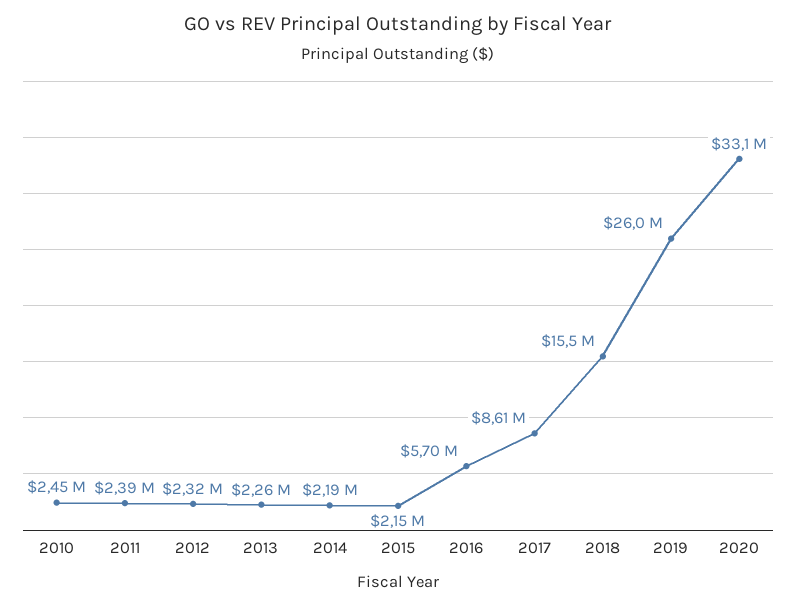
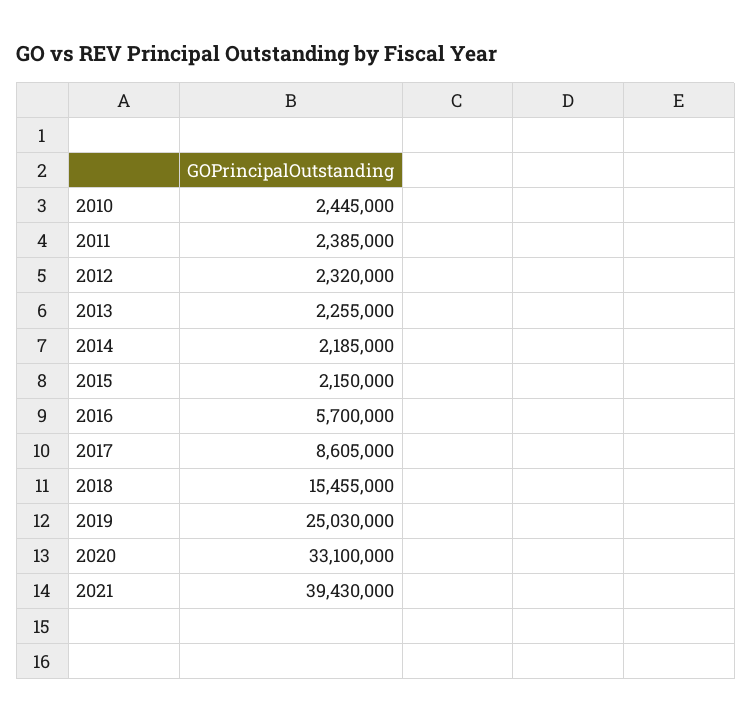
2019: 26000000 -> 25030000
2021: none -> 39430000

